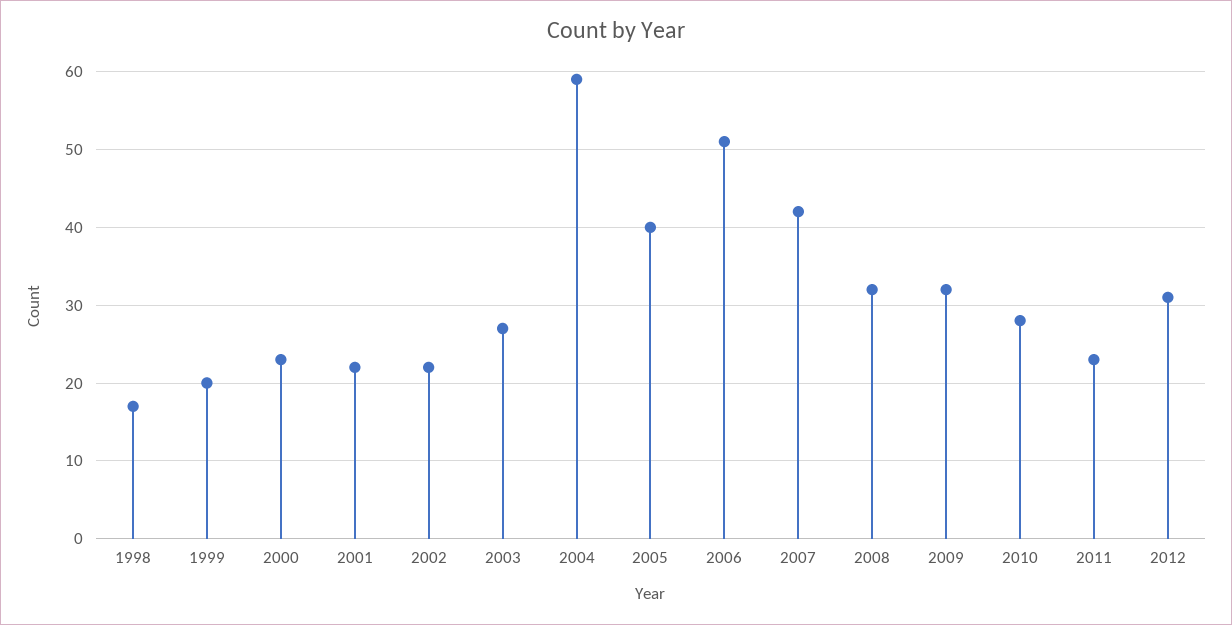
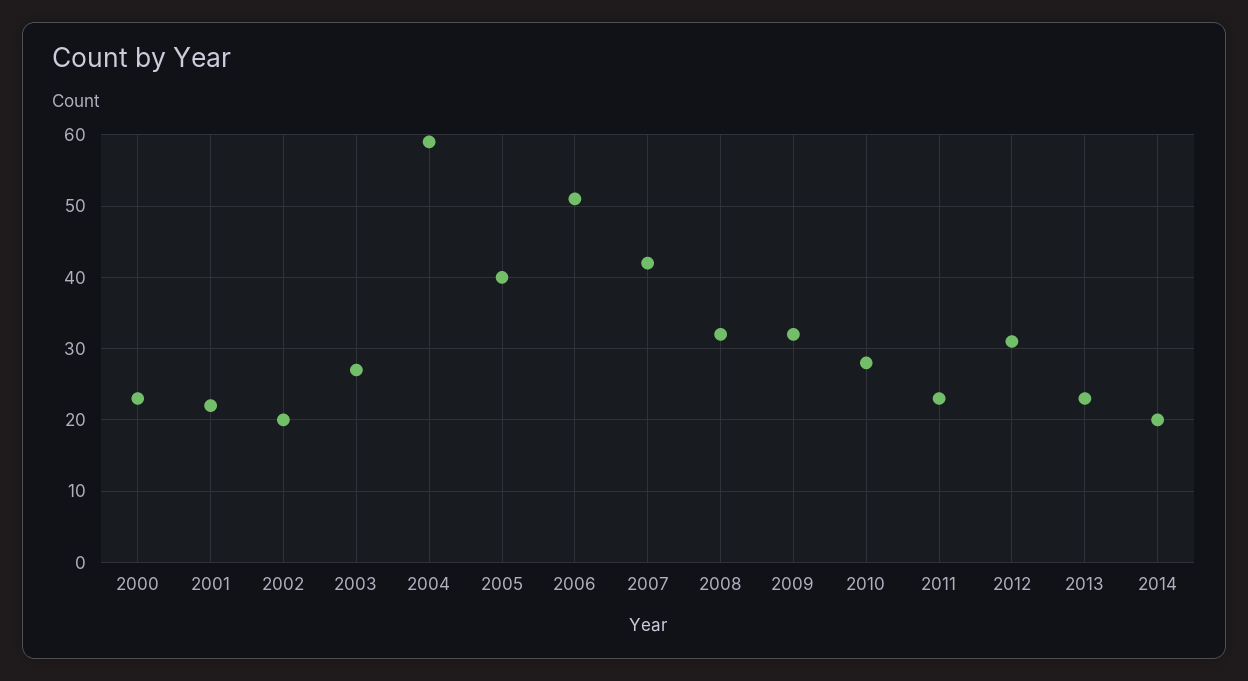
1998: 17 -> none
1999: 20 -> none
2002: 22 -> 20
2013: none -> 23
2014: none -> 20

